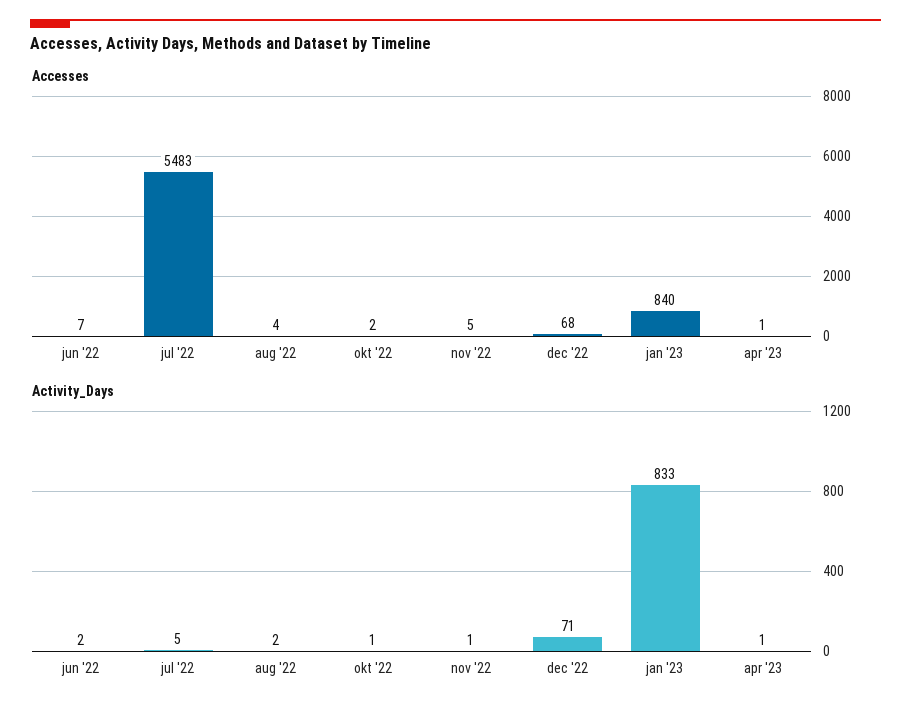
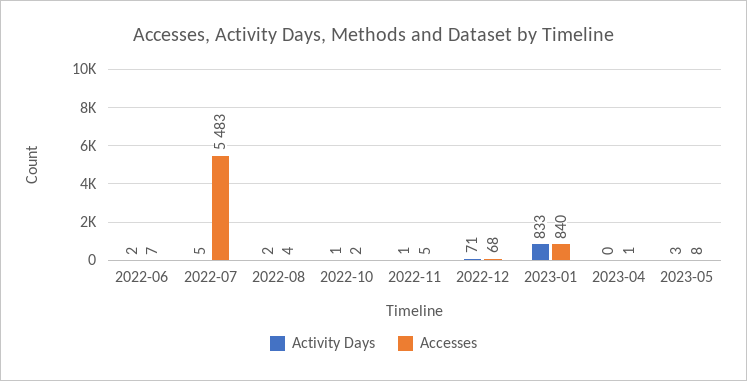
Activity_Days, apr '23: 1 -> 0
Activity_Days, 2023-05: none -> 3
Accesses, 2023-05: none -> 8

